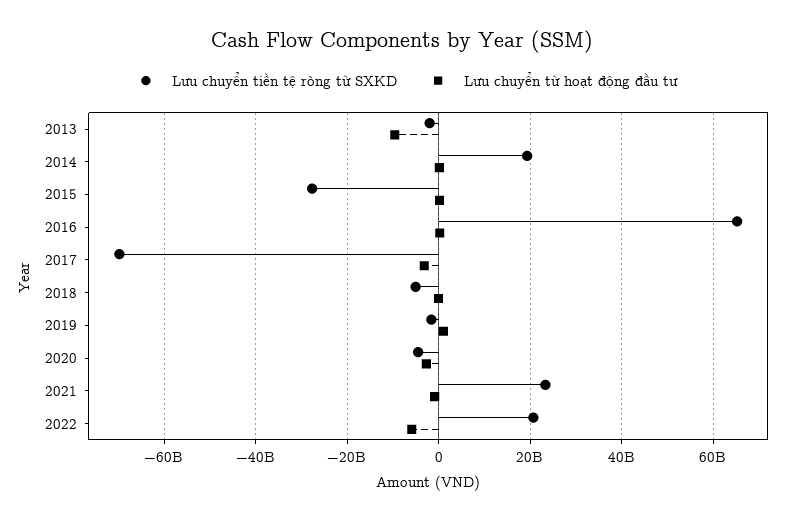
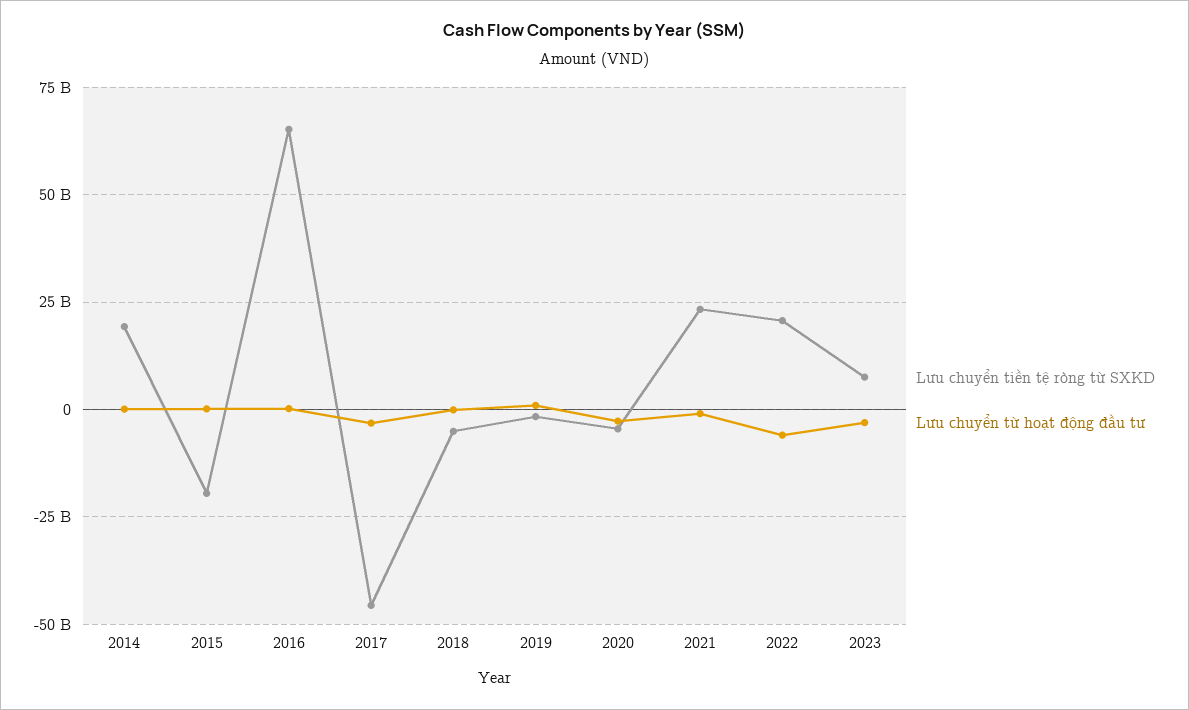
Lưu chuyển tiền tệ ròng từ SXKD, 2013: -2000000000 -> none
Lưu chuyển từ hoạt động đầu tư, 2013: -10000000000 -> none
Lưu chuyển tiền tệ ròng từ SXKD, 2015: -28000000000 -> -20000000000
Lưu chuyển tiền tệ ròng từ SXKD, 2017: -70000000000 -> -45000000000
Lưu chuyển tiền tệ ròng từ SXKD, 2023: none -> 7500000000
Lưu chuyển từ hoạt động đầu tư, 2023: none -> -2500000000

